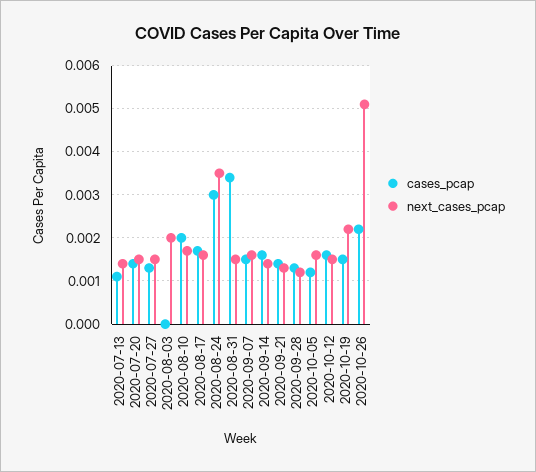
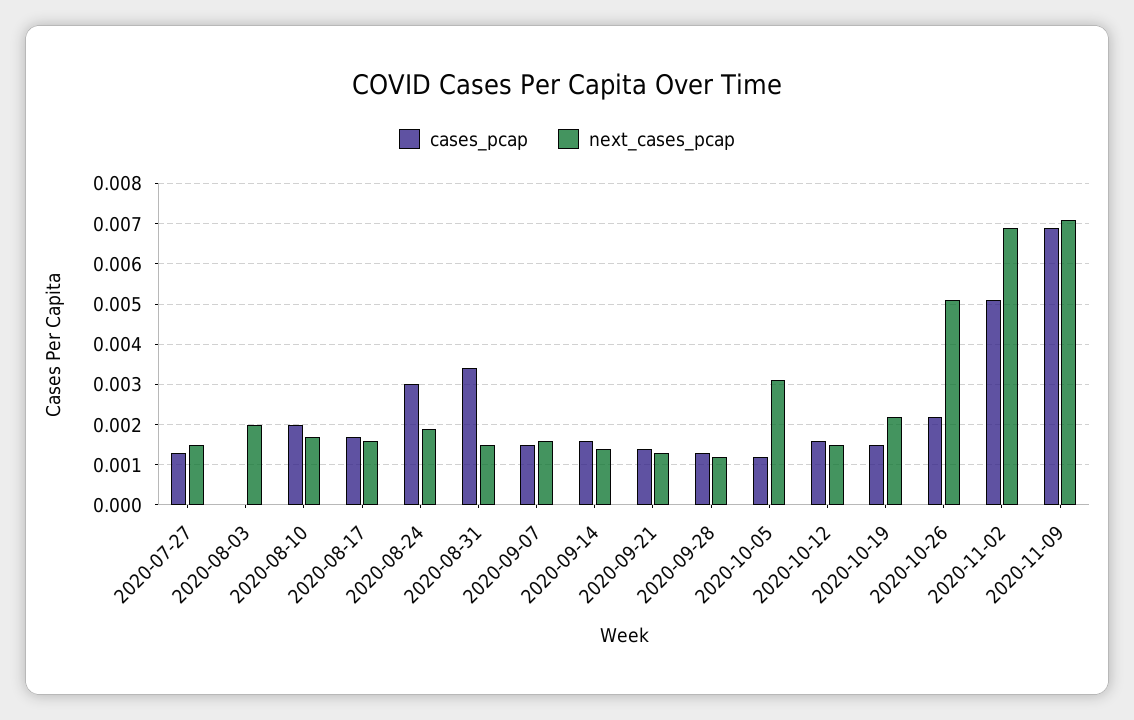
cases_pcap, 2020-07-13: 0.001 -> none
next_cases_pcap, 2020-07-13: 0.0015 -> none
cases_pcap, 2020-07-20: 0.0015 -> none
next_cases_pcap, 2020-07-20: 0.0015 -> none
next_cases_pcap, 2020-08-24: 0.0035 -> 0.002
next_cases_pcap, 2020-10-05: 0.0015 -> 0.003
cases_pcap, 2020-11-02: none -> 0.005
next_cases_pcap, 2020-11-02: none -> 0.007
cases_pcap, 2020-11-09: none -> 0.007
next_cases_pcap, 2020-11-09: none -> 0.007

